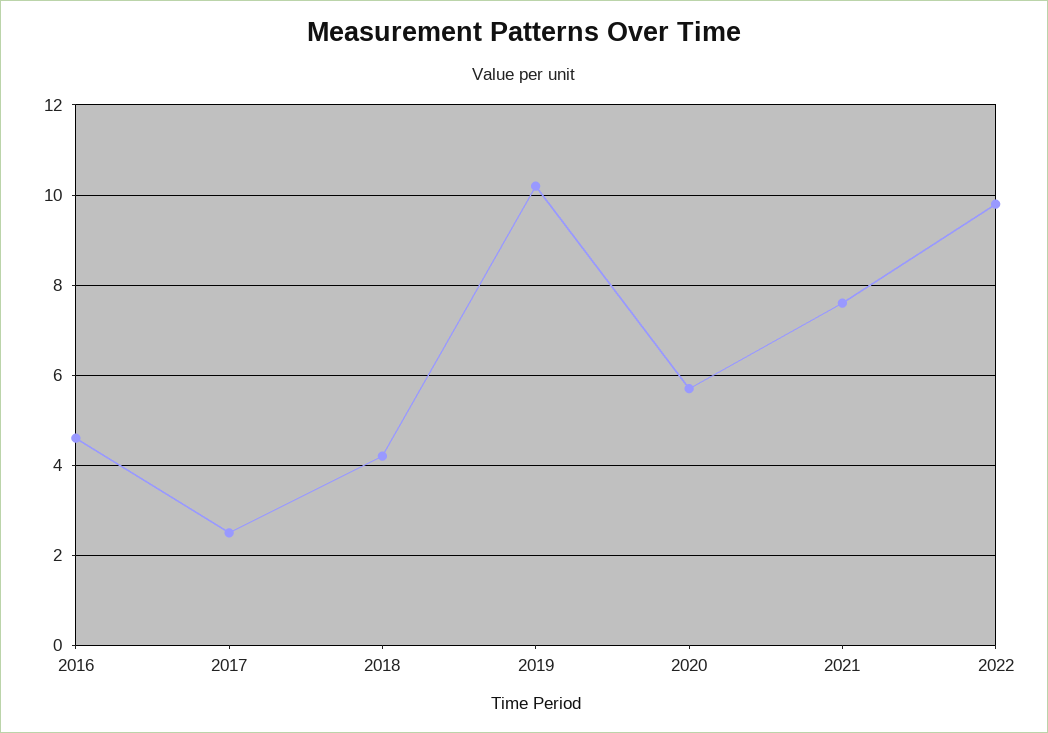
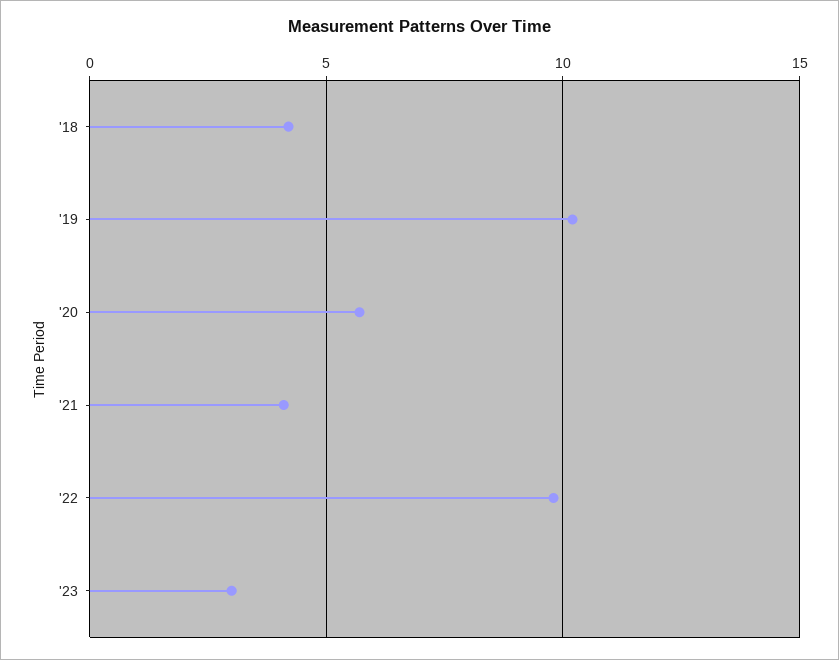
2016: 4.5 -> none
2017: 2.5 -> none
2021: 7.5 -> 4
'23: none -> 3

